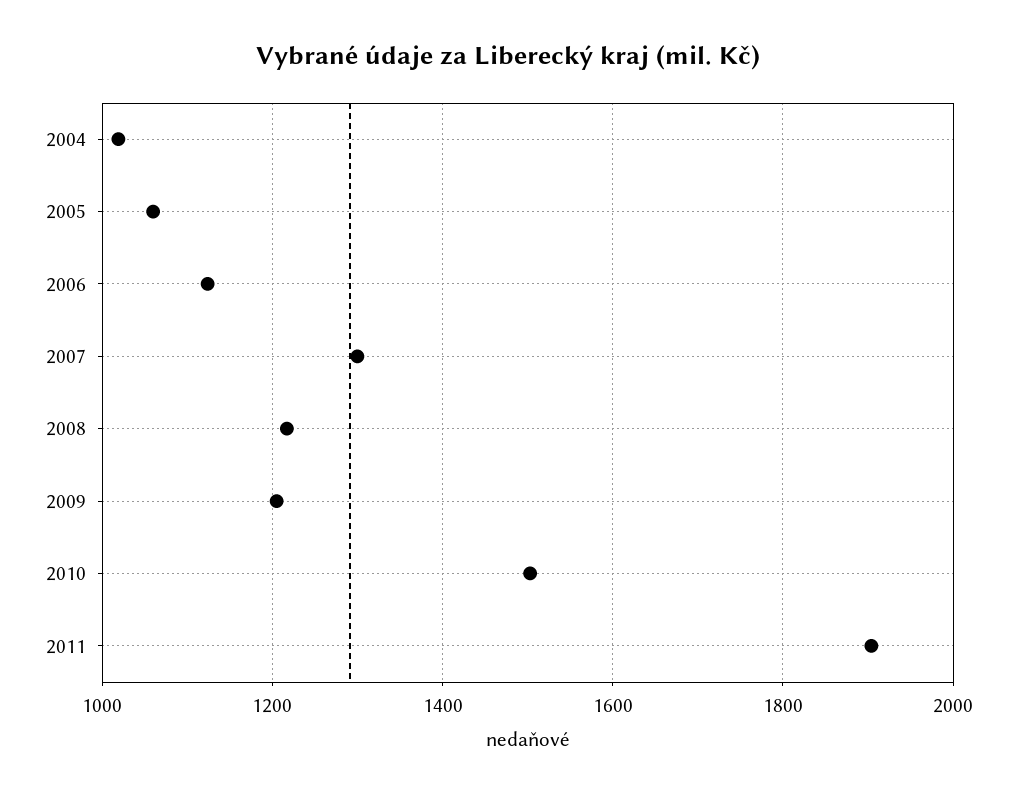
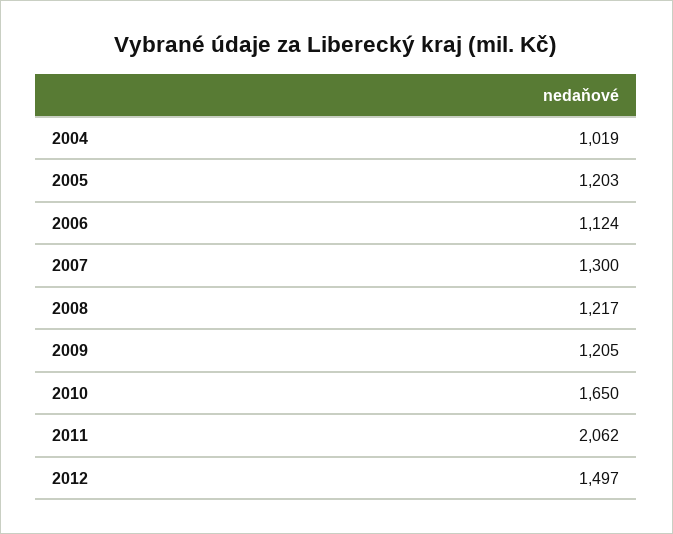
2005: 1060 -> 1203
2010: 1500 -> 1650
2011: 1900 -> 2062
2012: none -> 1497

